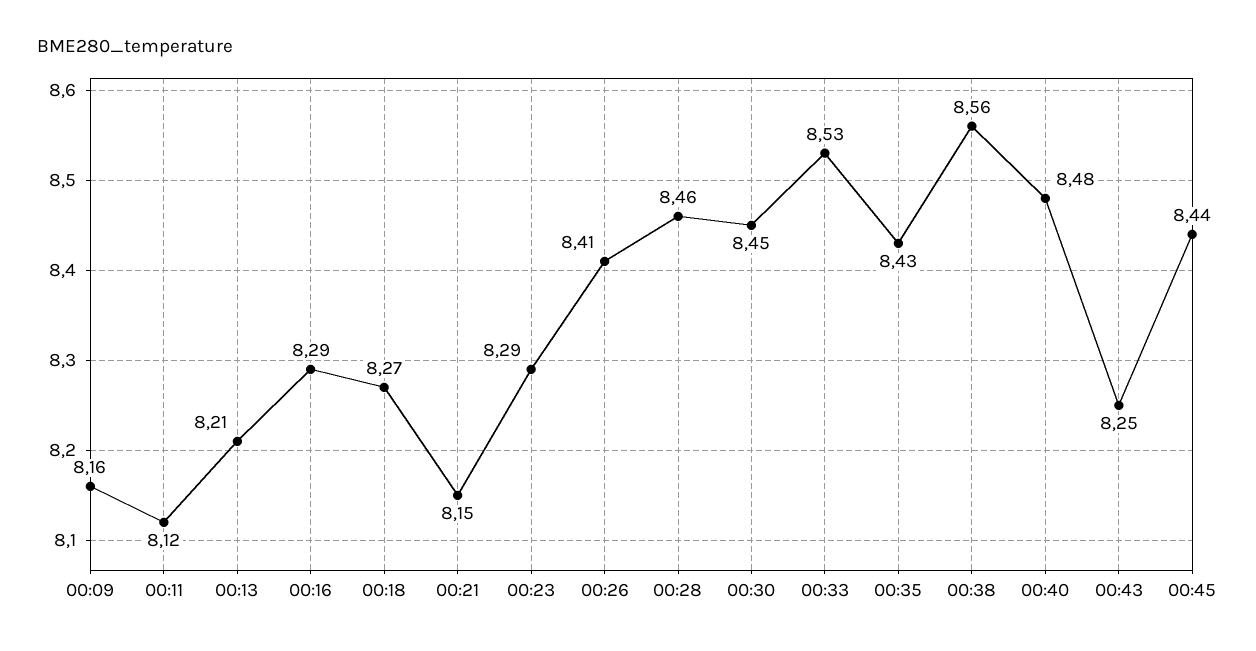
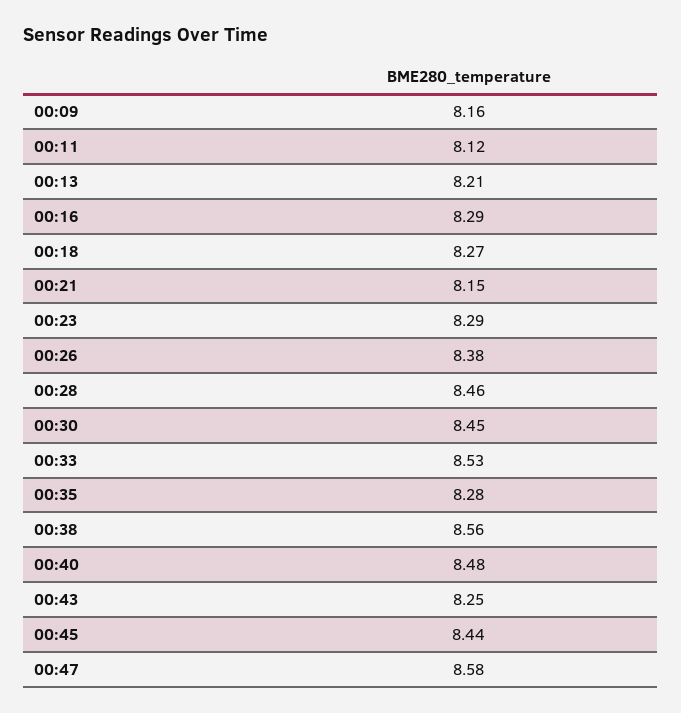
00:26: 8.41 -> 8.38
00:35: 8.43 -> 8.28
00:47: none -> 8.58

